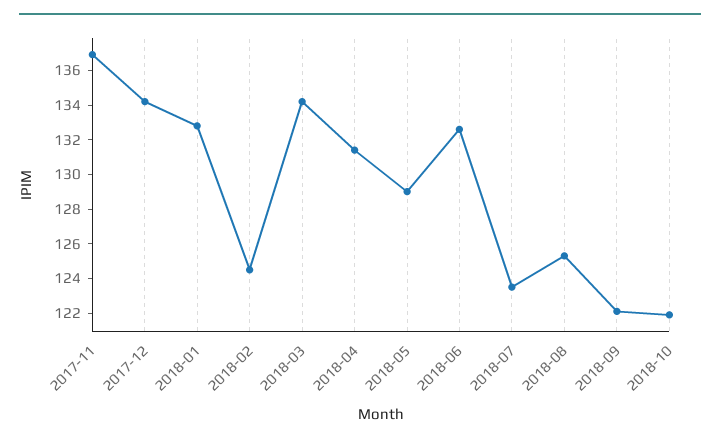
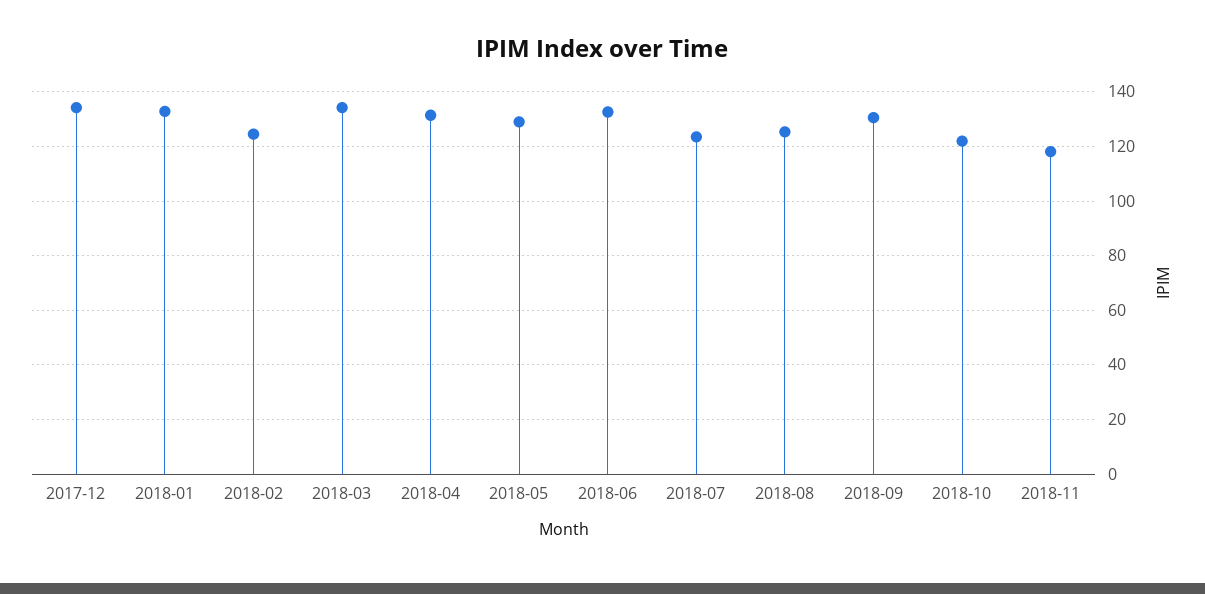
2017-11: 137 -> none
2018-09: 122 -> 130
2018-11: none -> 117.5

